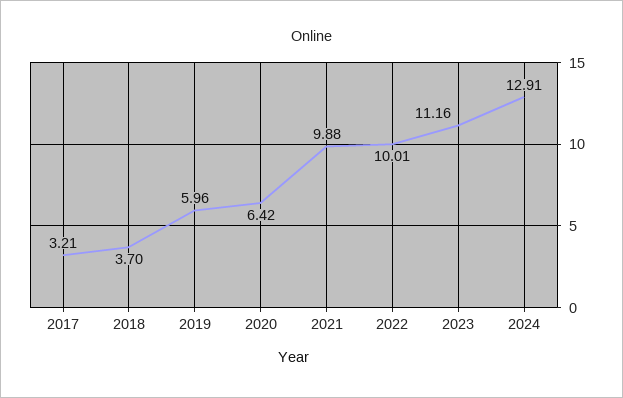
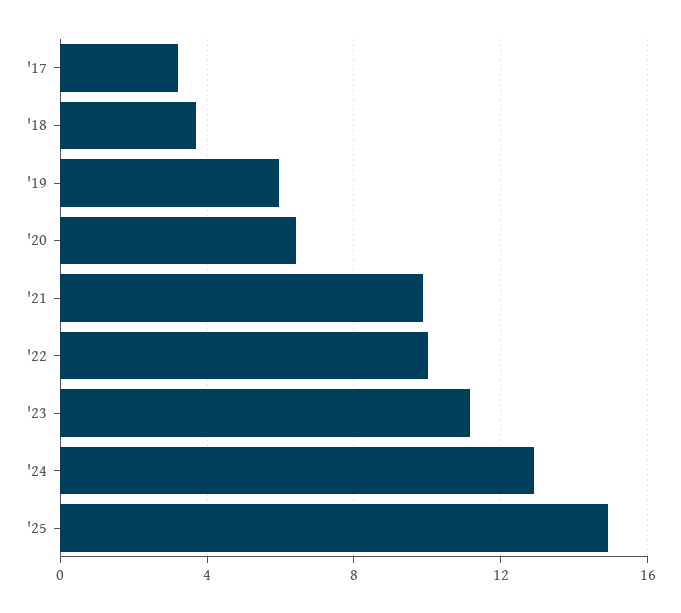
'25: none -> 15

